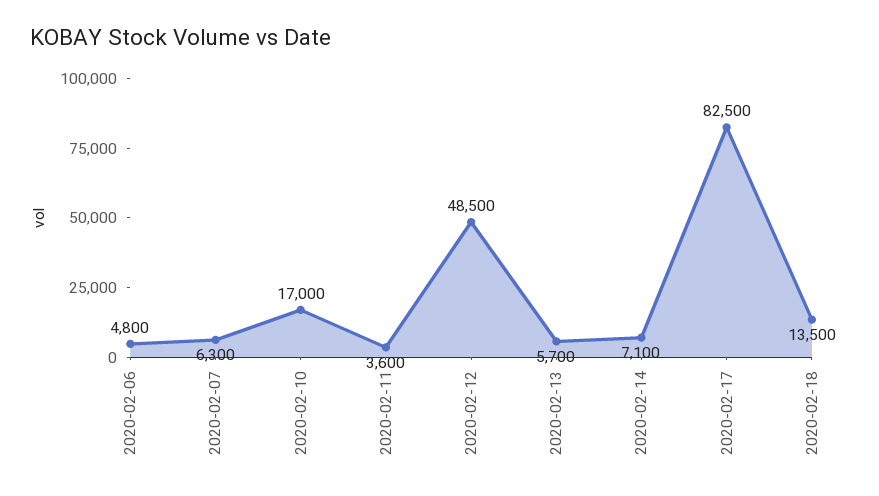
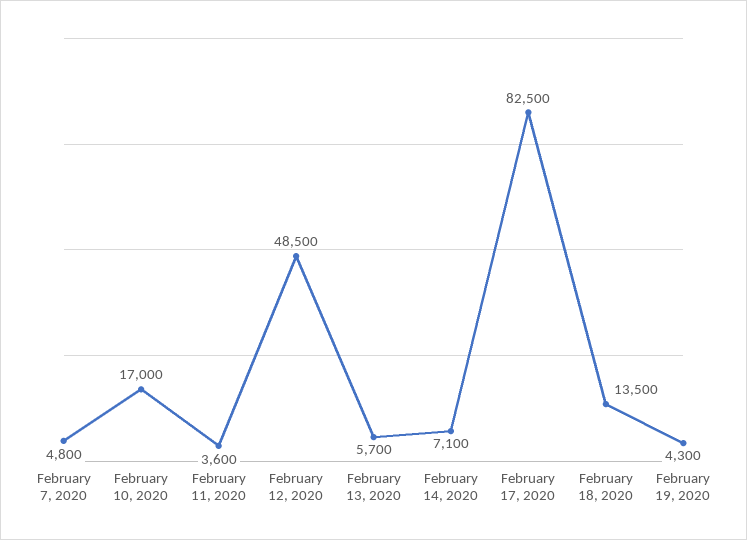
2020-02-06: 4800 -> none
2020-02-07: 6300 -> 4800
February 19, 2020: none -> 4300

